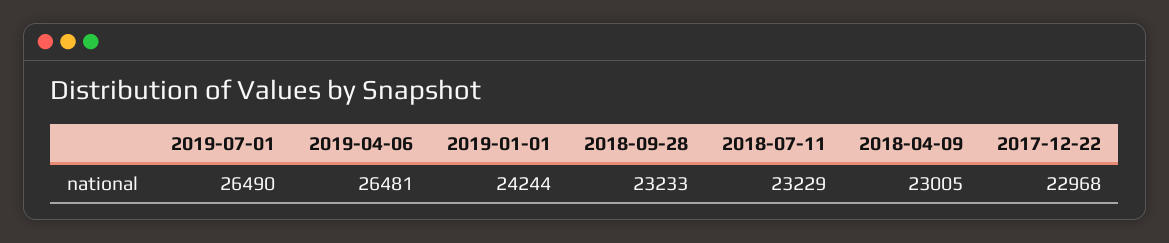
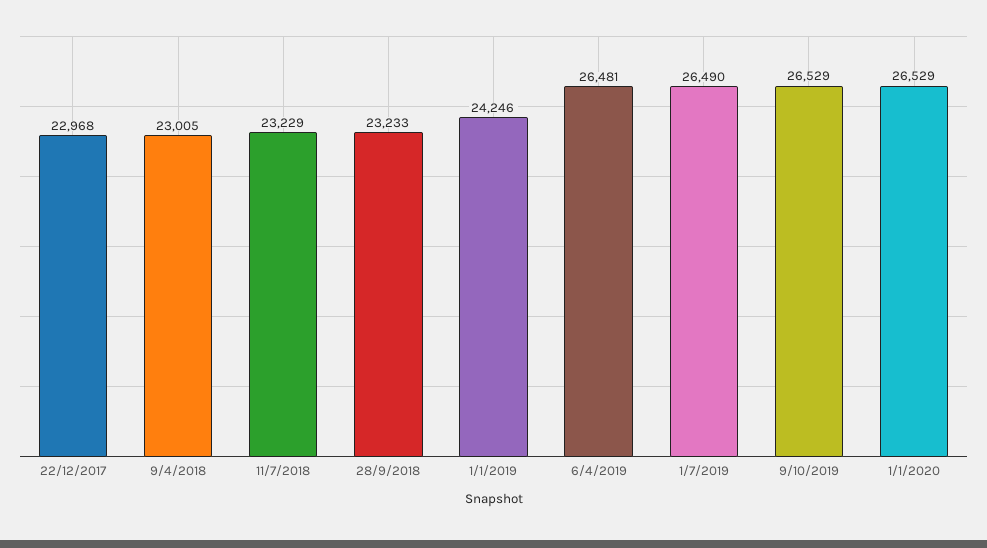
2019-01-01: 24244 -> 24246
9/10/2019: none -> 26529
1/1/2020: none -> 26529

